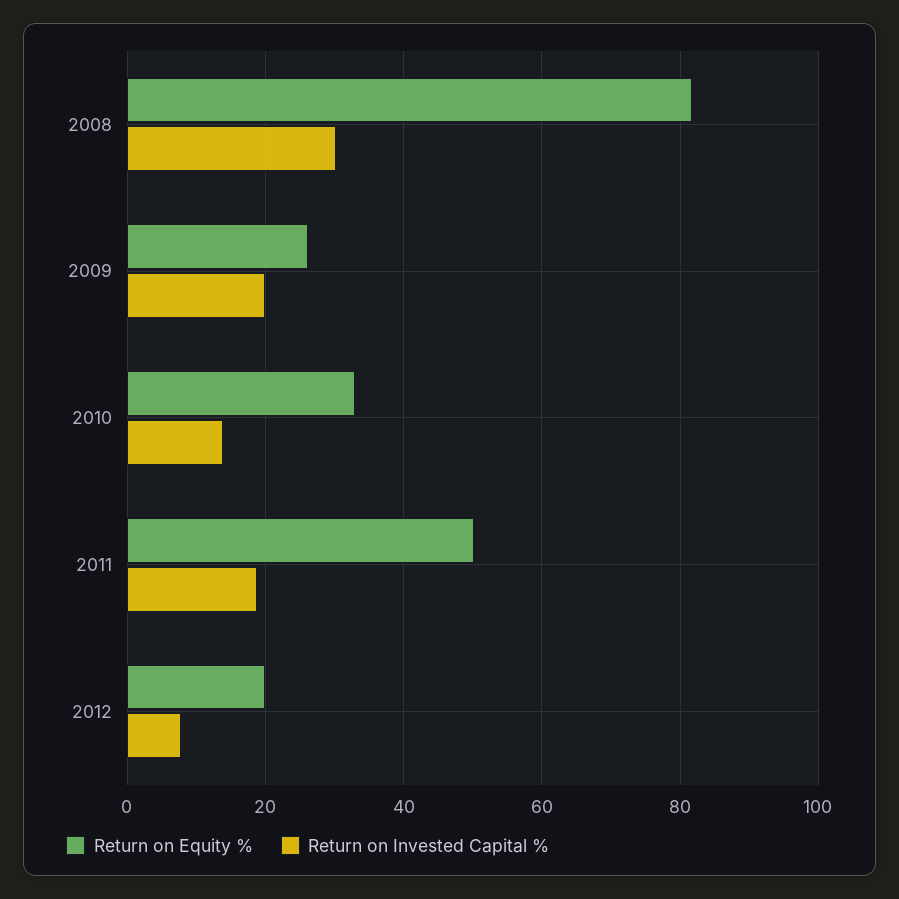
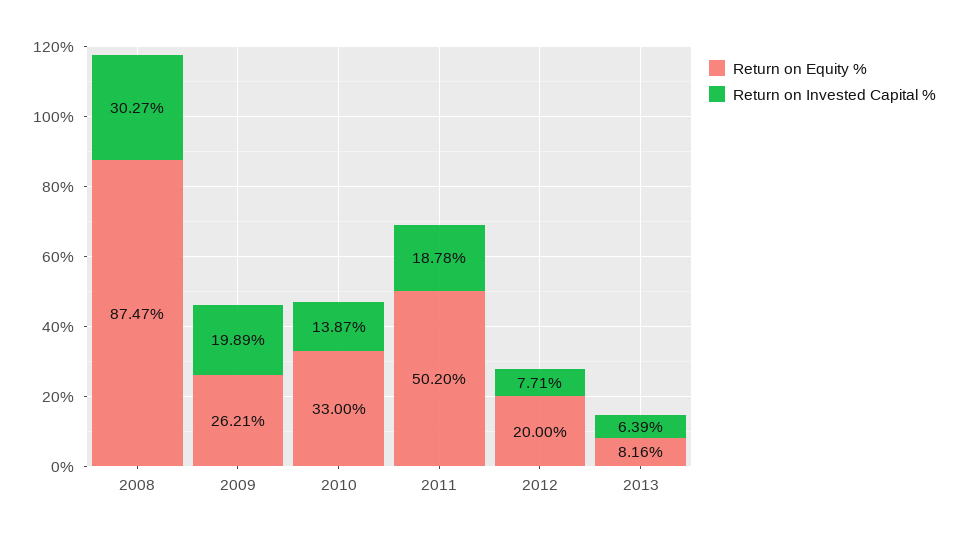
Return on Equity %, 2008: 82 -> 87.47
Return on Equity %, 2013: none -> 8.16
Return on Invested Capital %, 2013: none -> 6.39

